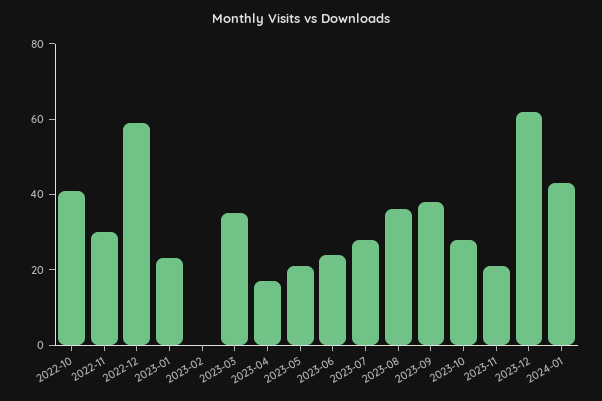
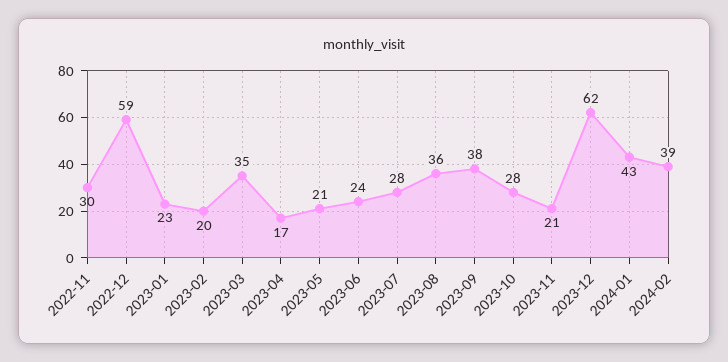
2022-10: 40 -> none
2023-02: 0 -> 20
2024-02: none -> 39

